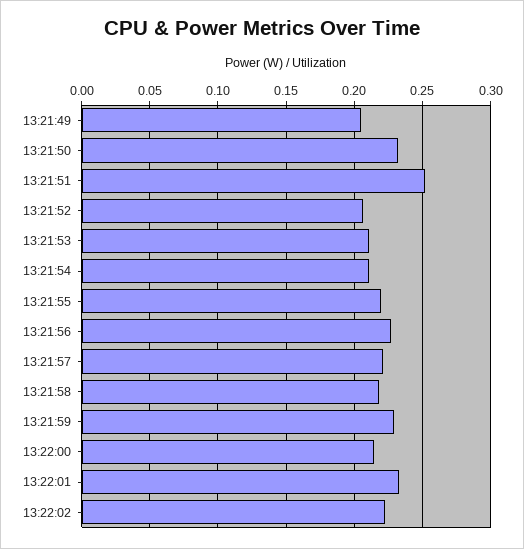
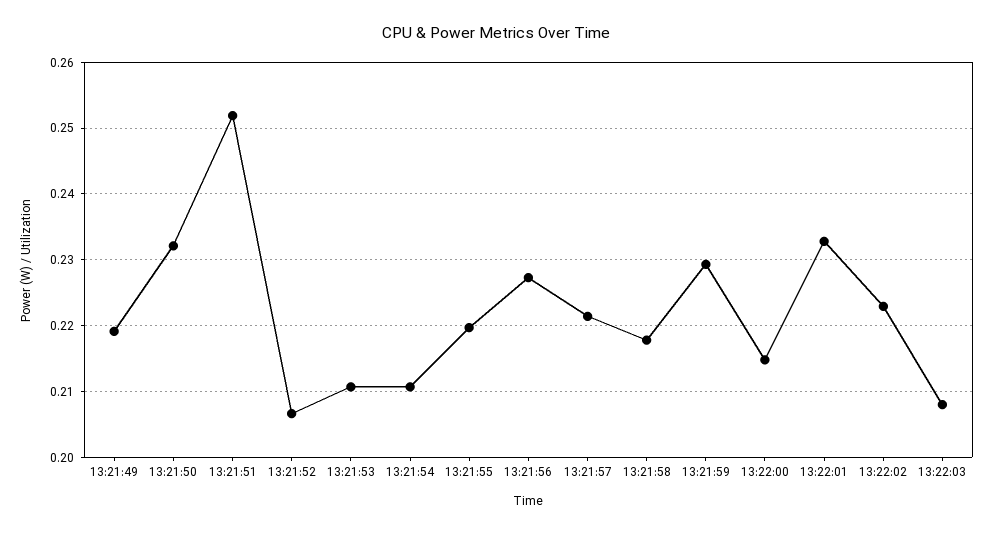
13:21:49: 0.205 -> 0.219
13:22:03: none -> 0.208

